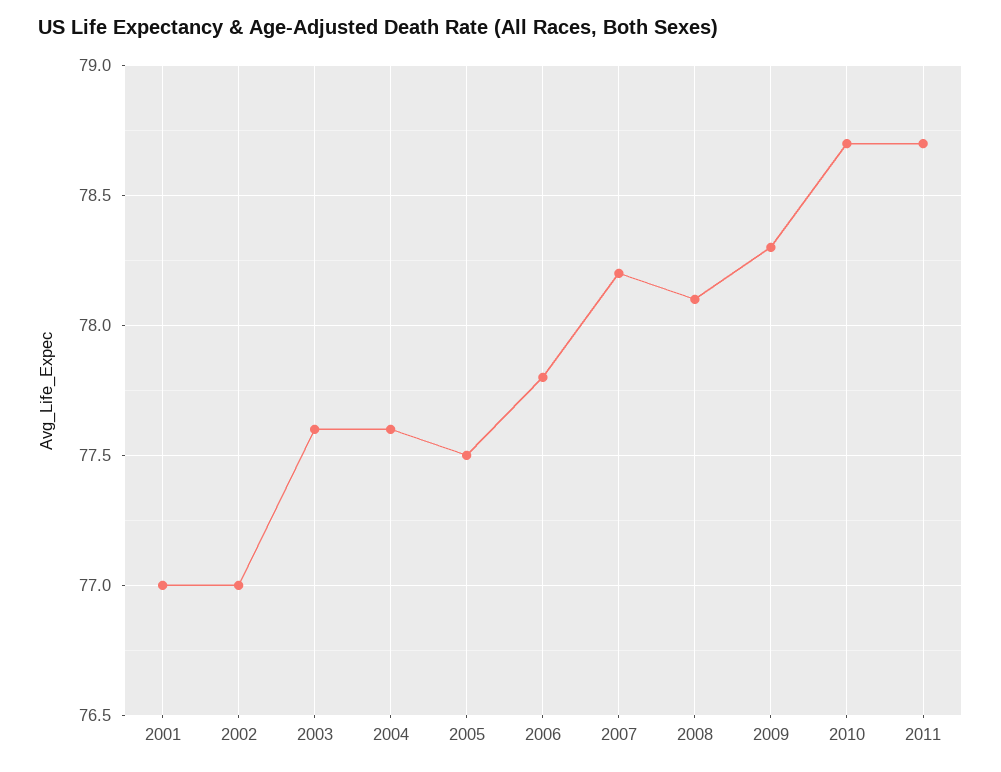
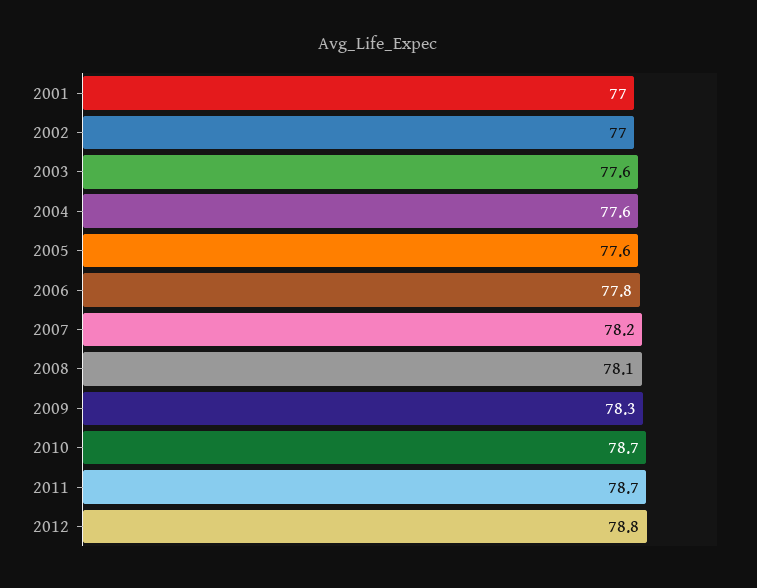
2005: 77.5 -> 77.6
2012: none -> 78.8

